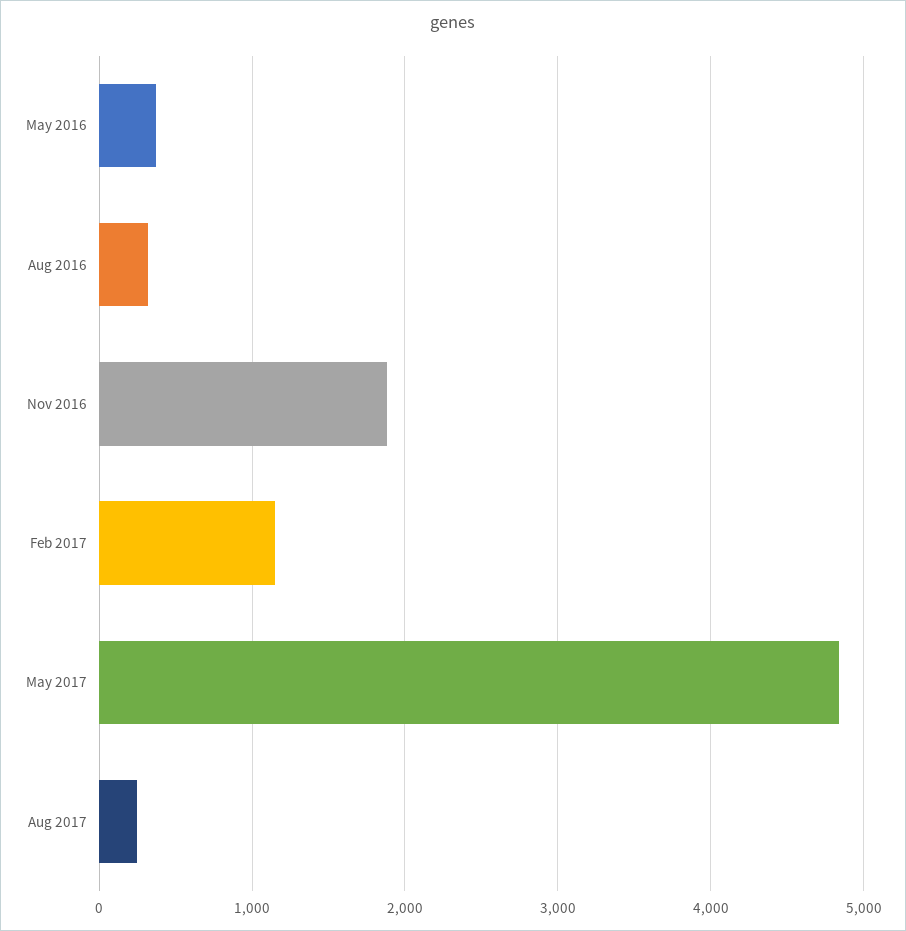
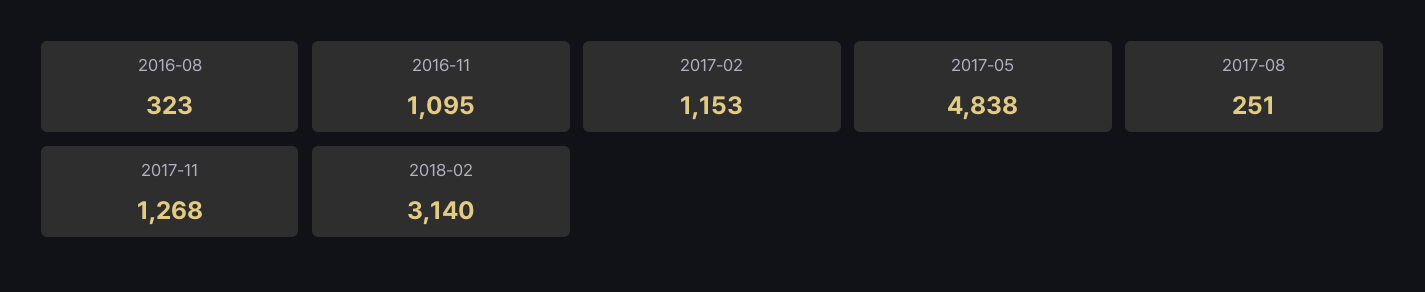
May 2016: 400 -> none
Nov 2016: 1900 -> 1095
2017-11: none -> 1268
2018-02: none -> 3140

